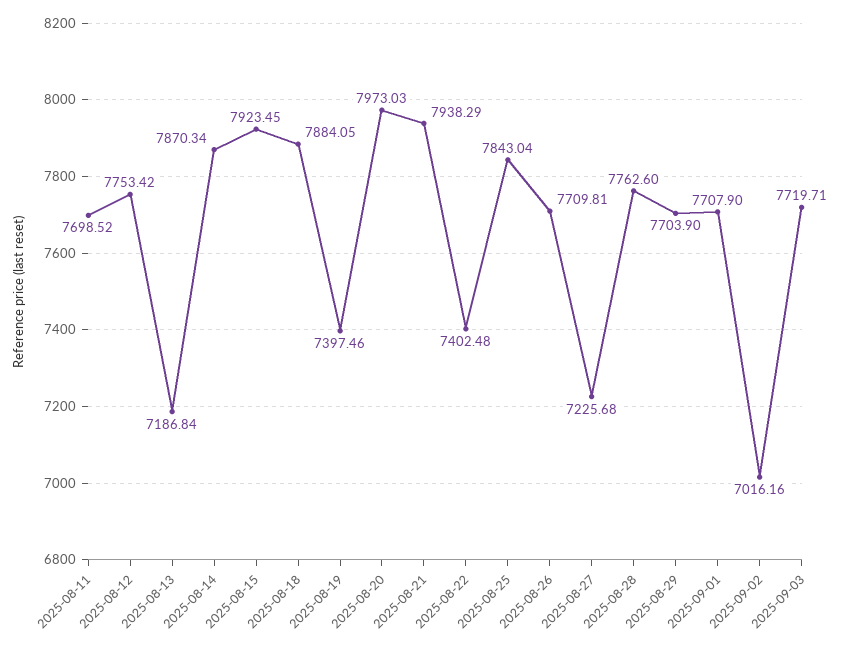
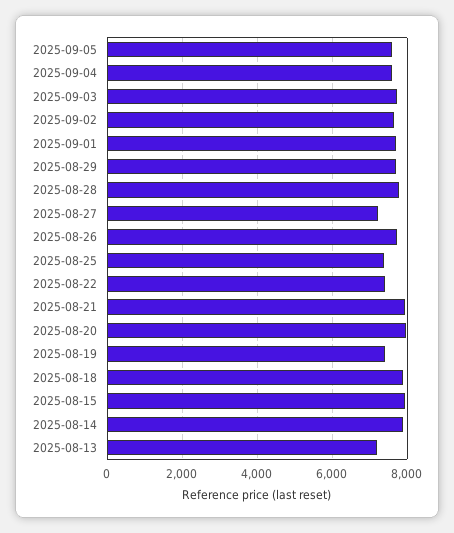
2025-08-11: 7698.52 -> none
2025-08-12: 7753.42 -> none
2025-08-25: 7843.04 -> 7400
2025-09-02: 7016.16 -> 7600
2025-09-05: none -> 7600
2025-09-04: none -> 7600

